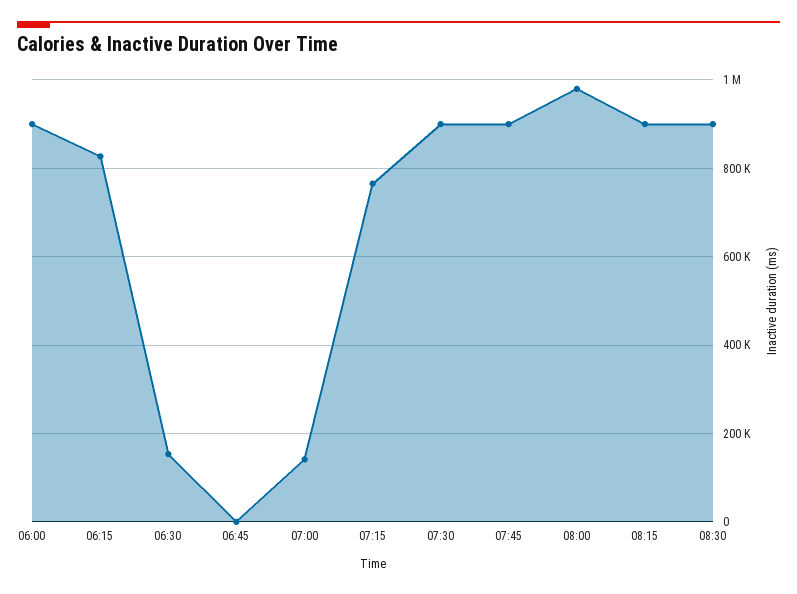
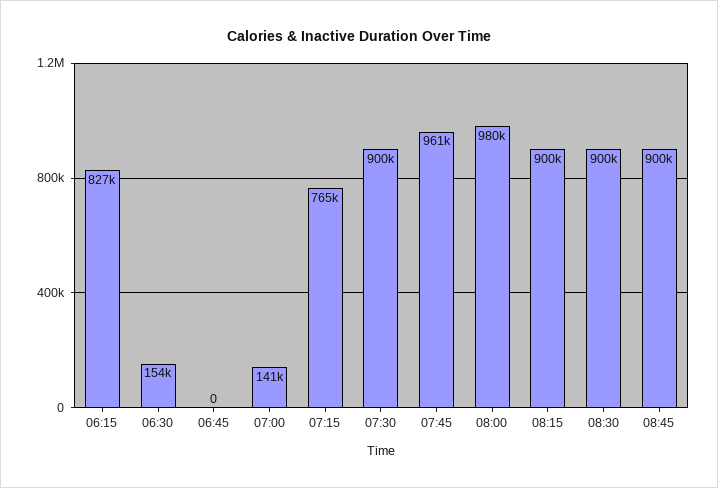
06:00: 900000 -> none
07:45: 900000 -> 961000
08:45: none -> 900000

